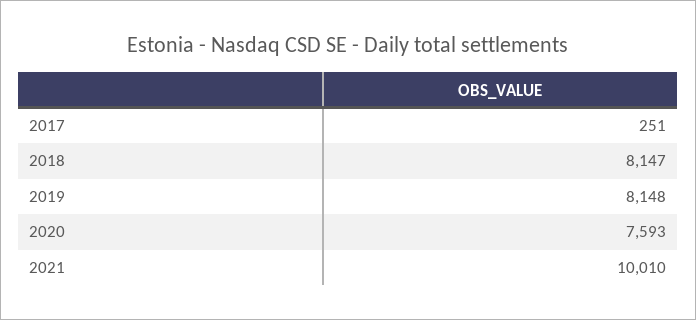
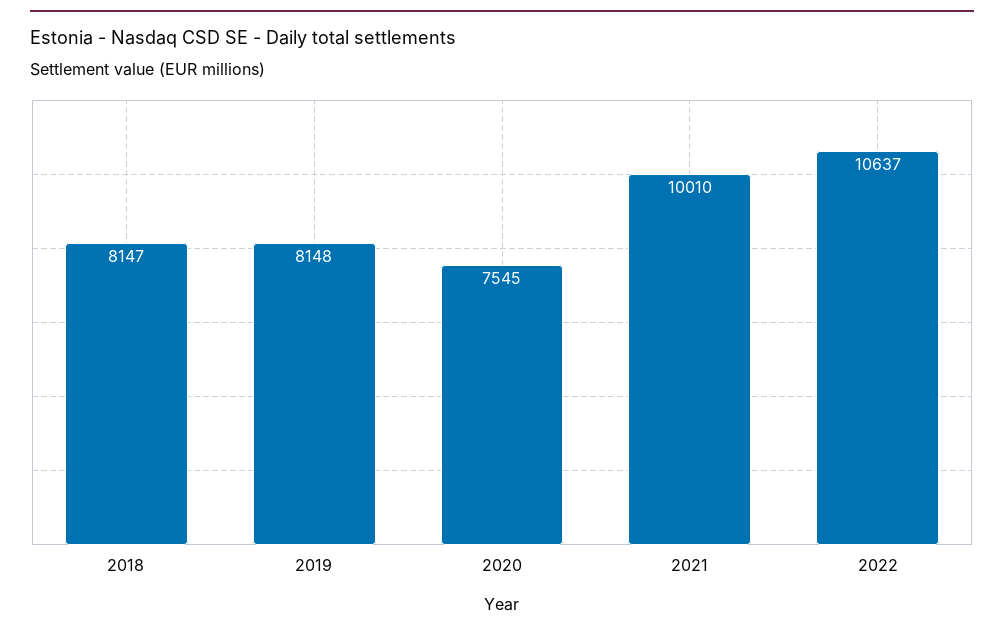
2017: 251 -> none
2020: 7593 -> 7545
2022: none -> 10637

